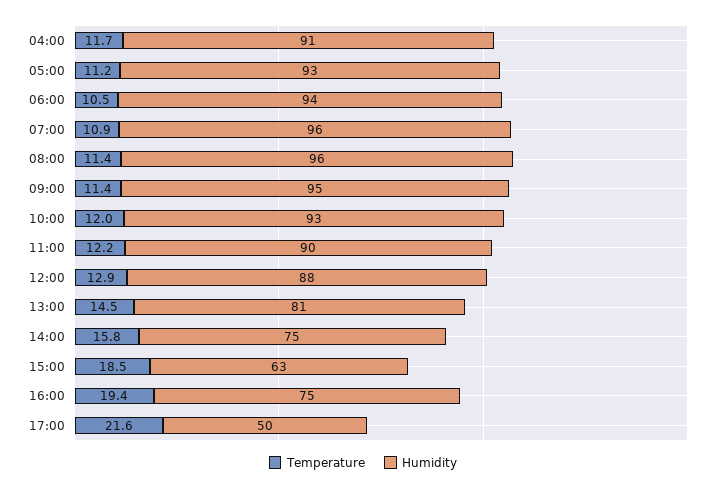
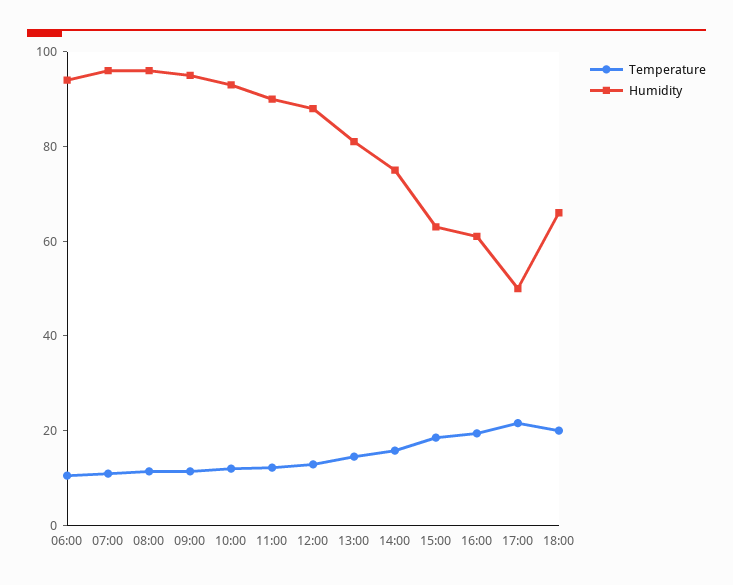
Temperature, 04:00: 11.7 -> none
Humidity, 04:00: 91 -> none
Temperature, 05:00: 11.2 -> none
Humidity, 05:00: 93 -> none
Humidity, 16:00: 75 -> 60
Temperature, 18:00: none -> 20
Humidity, 18:00: none -> 65

